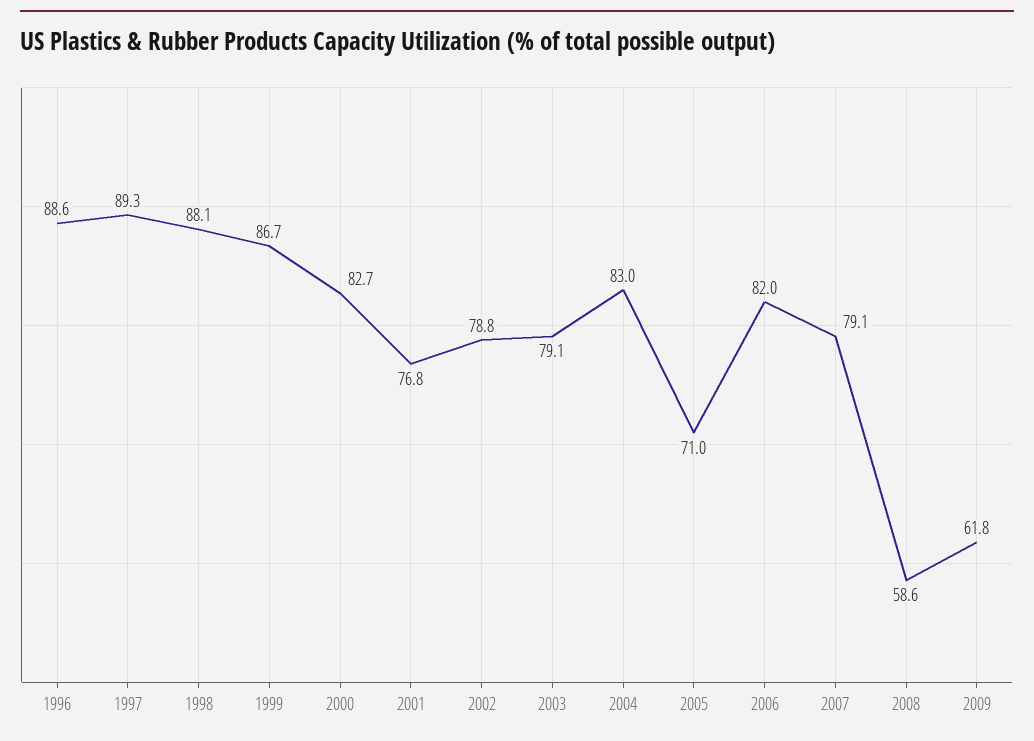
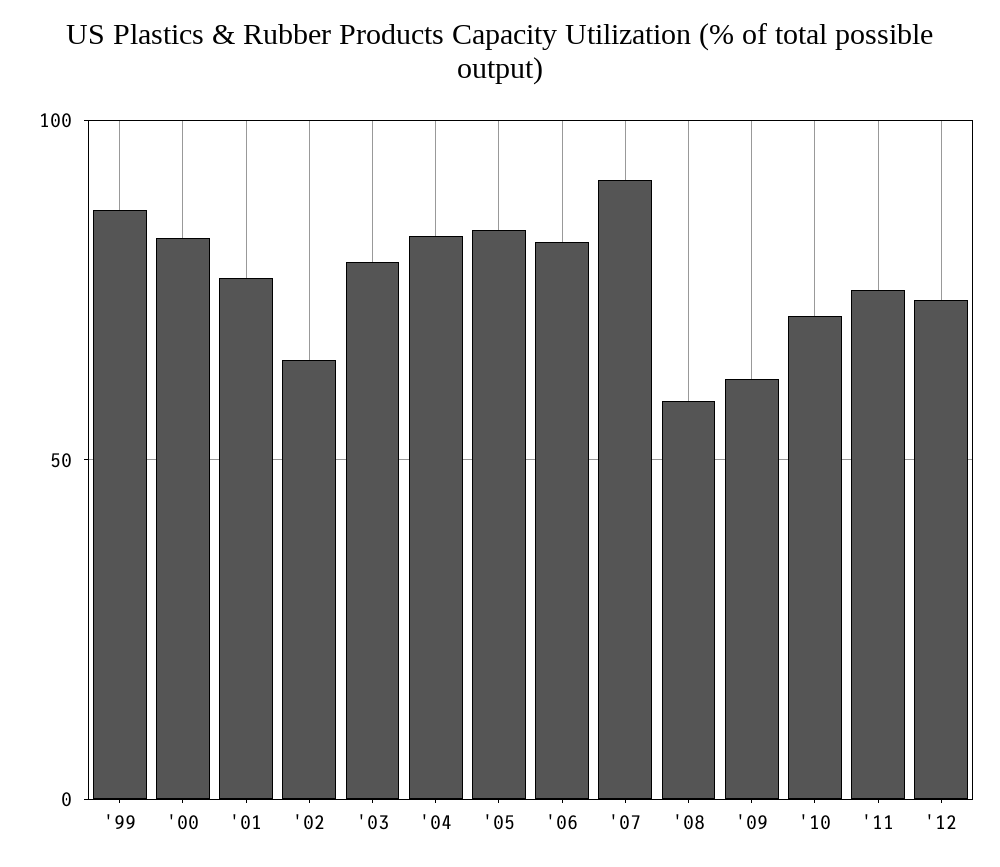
1996: 88.6 -> none
1997: 89.3 -> none
1998: 88.1 -> none
2002: 78.8 -> 65
2005: 71 -> 85
2007: 79.1 -> 90
'10: none -> 70
'11: none -> 75
'12: none -> 75

